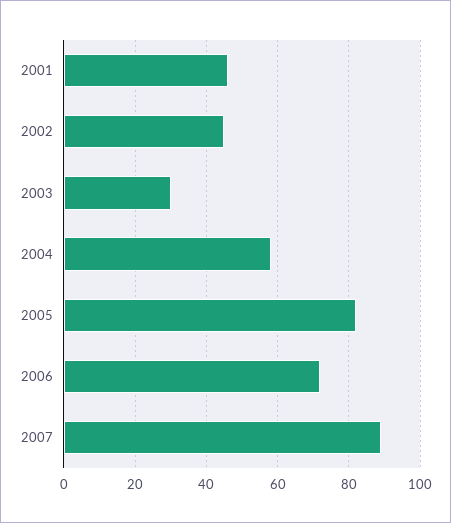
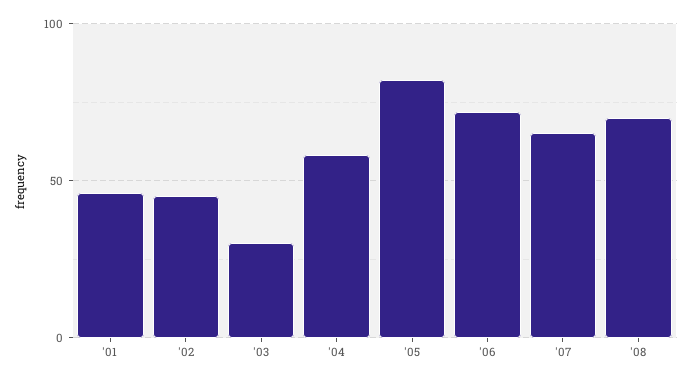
2007: 90 -> 65
'08: none -> 70

